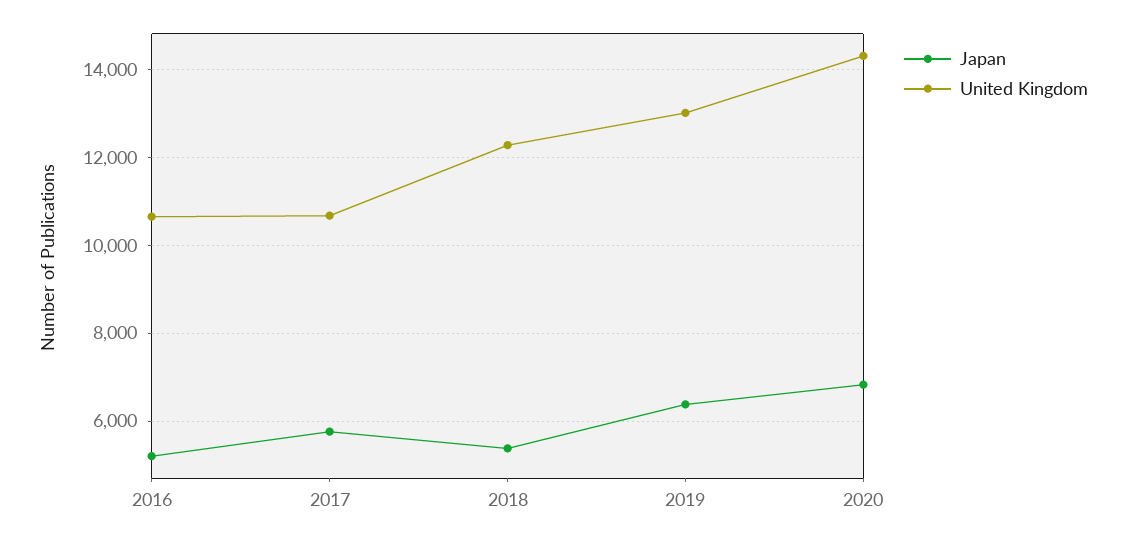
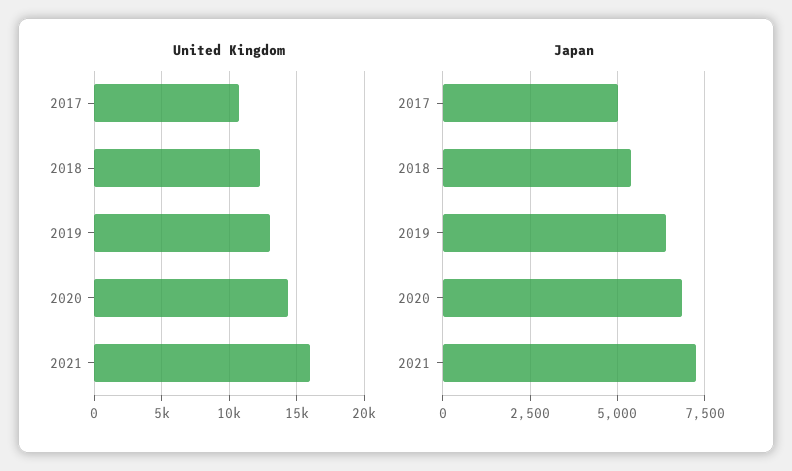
Japan, 2016: 5200 -> none
United Kingdom, 2016: 10600 -> none
Japan, 2017: 5800 -> 5000
United Kingdom, 2021: none -> 16000
Japan, 2021: none -> 7250

